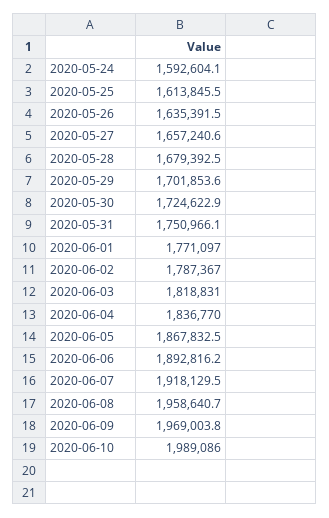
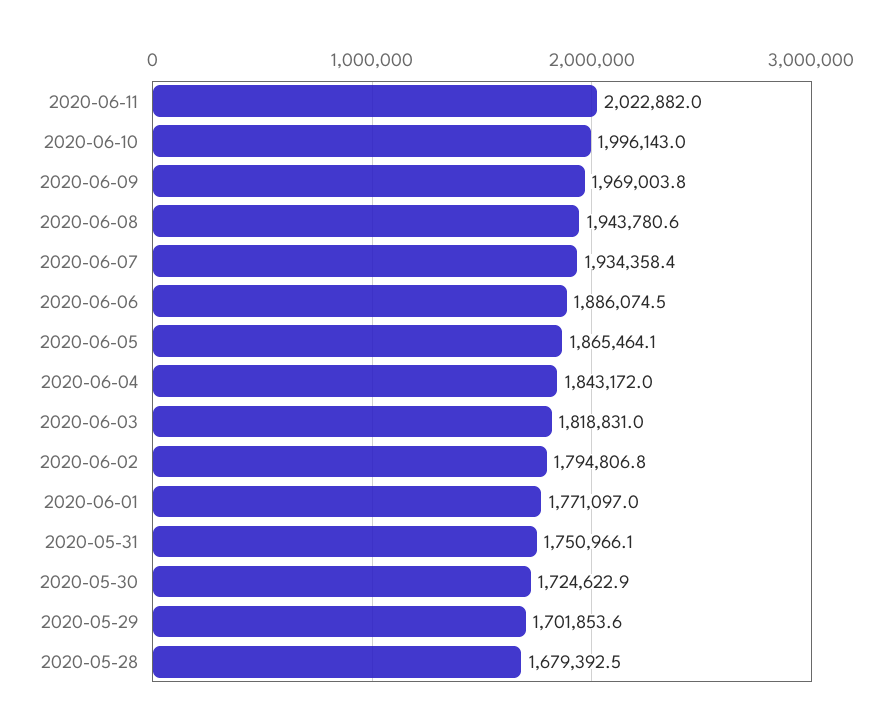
2020-05-24: 1592604.1 -> none
2020-05-25: 1613845.5 -> none
2020-05-26: 1635391.5 -> none
2020-05-27: 1657240.6 -> none
2020-06-02: 1787367 -> 1794806.8
2020-06-04: 1836770 -> 1843172
2020-06-05: 1867832.5 -> 1865464.1
2020-06-06: 1892816.2 -> 1886074.5
2020-06-07: 1918129.5 -> 1934358.4
2020-06-08: 1958640.7 -> 1943780.6
2020-06-10: 1989086 -> 1996143
2020-06-11: none -> 2022882

